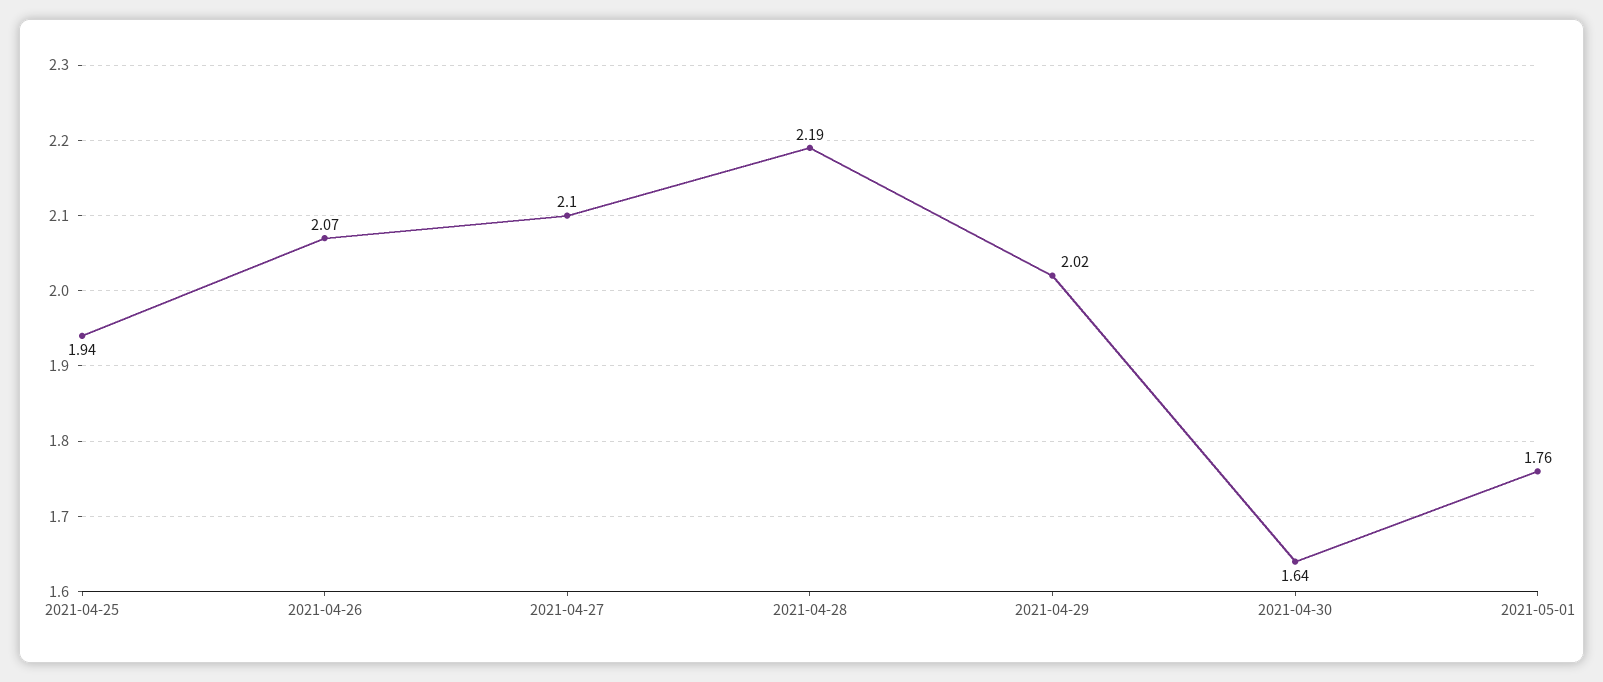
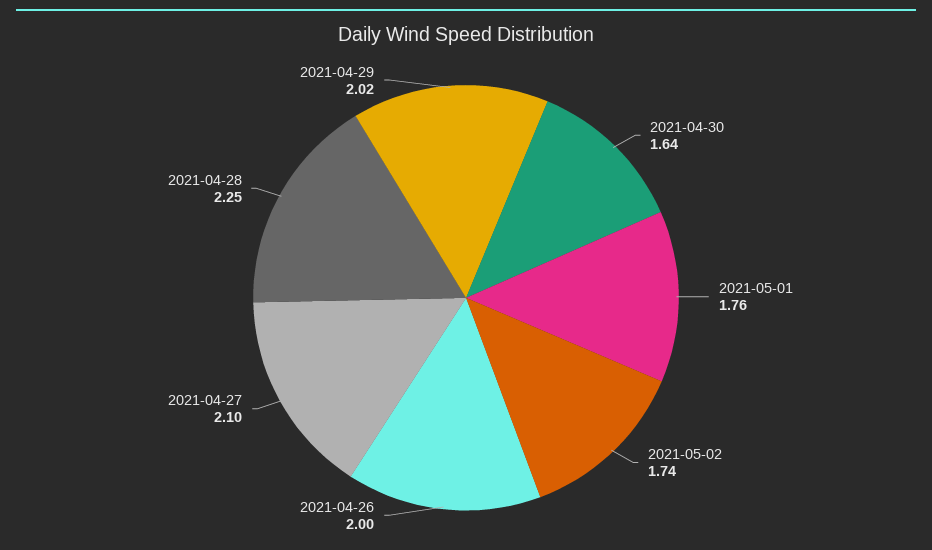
2021-04-25: 1.94 -> none
2021-04-26: 2.07 -> 2
2021-04-28: 2.19 -> 2.25
2021-05-02: none -> 1.74

